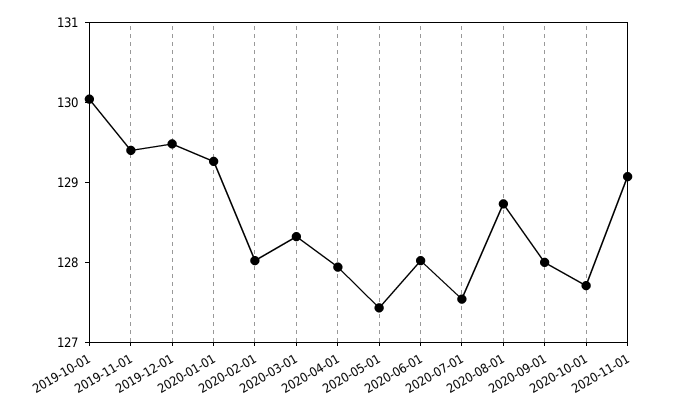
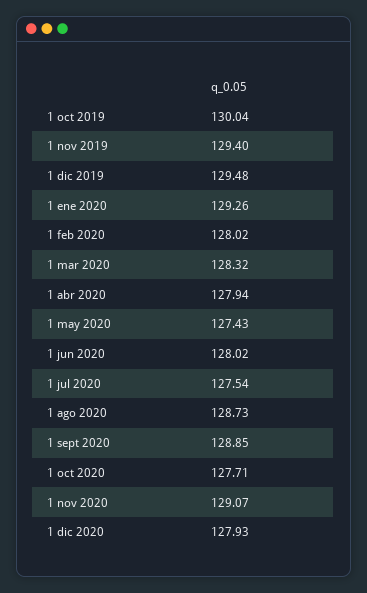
2020-09-01: 128 -> 128.85
1 dic 2020: none -> 127.93

